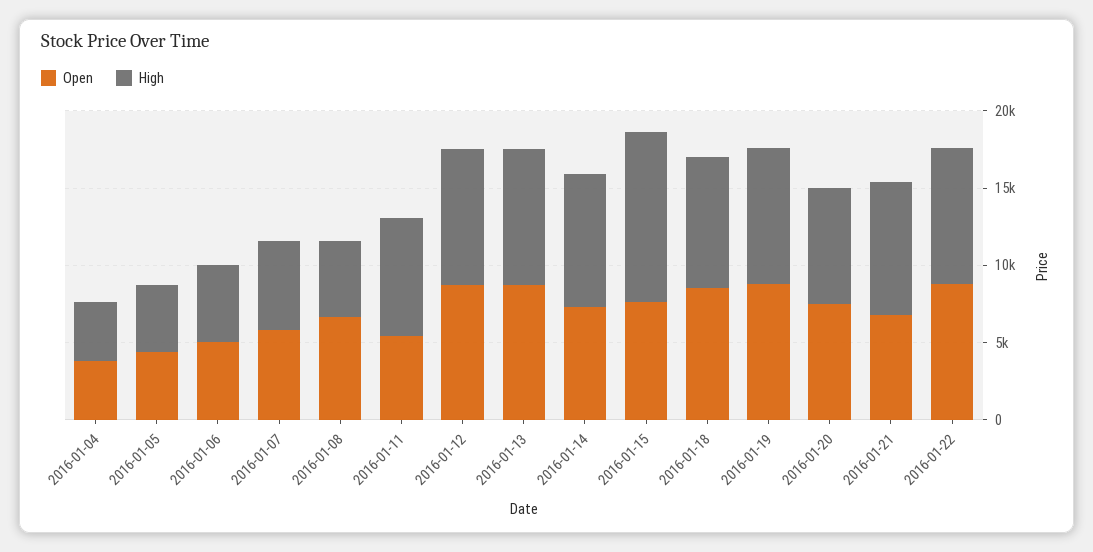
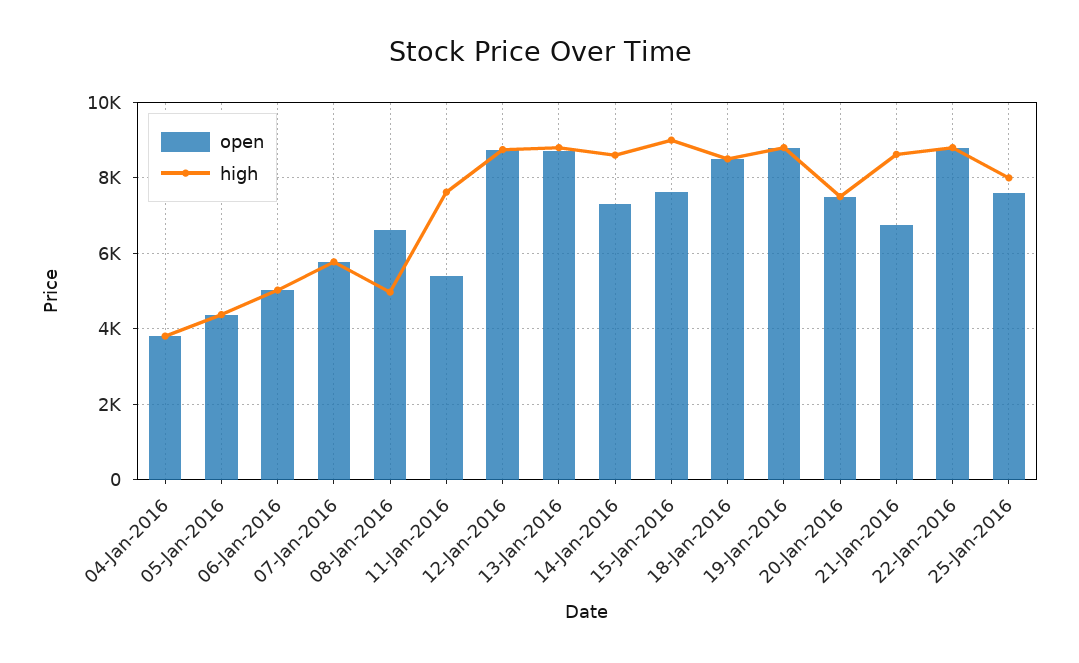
High, 2016-01-15: 11000 -> 9000
Open, 25-Jan-2016: none -> 7600
High, 25-Jan-2016: none -> 8000

